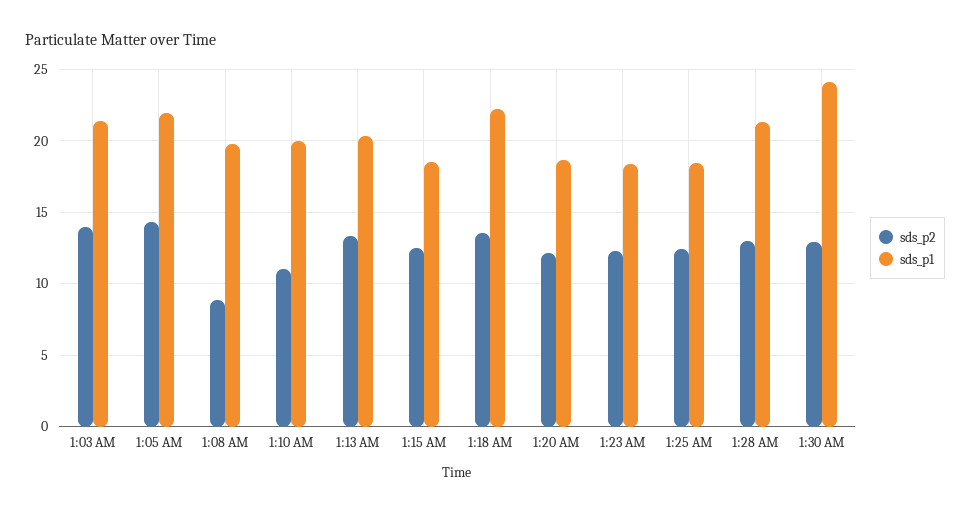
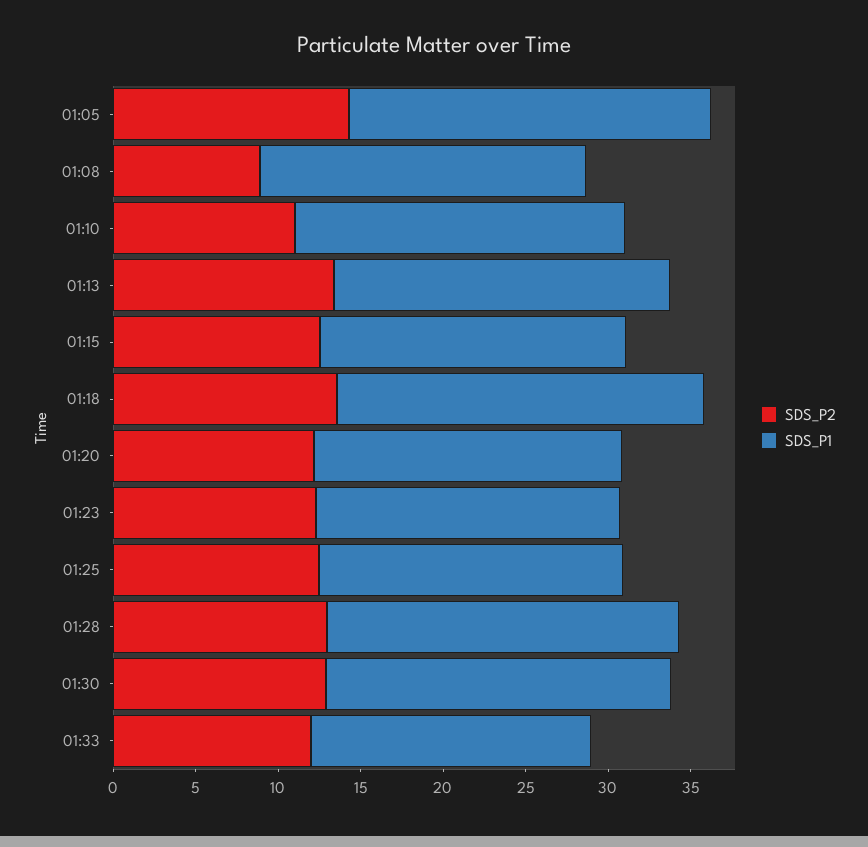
sds_p2, 1:03 AM: 14 -> none
sds_p1, 1:03 AM: 21.5 -> none
sds_p1, 1:30 AM: 24 -> 21
sds_p2, 01:33: none -> 12
sds_p1, 01:33: none -> 17

